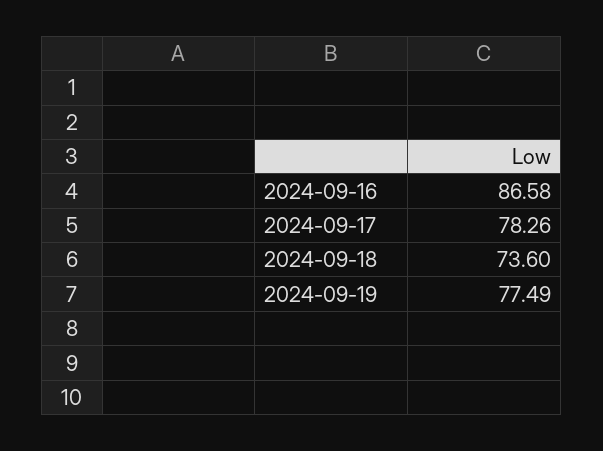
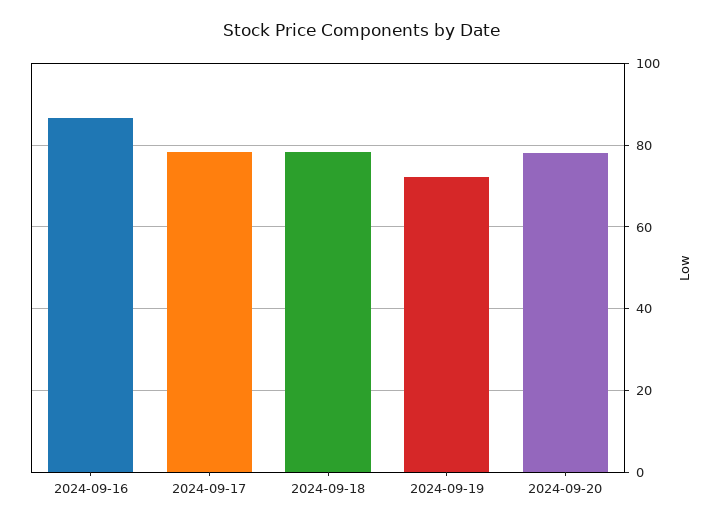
2024-09-18: 73.6 -> 78
2024-09-19: 77.49 -> 72
2024-09-20: none -> 78

